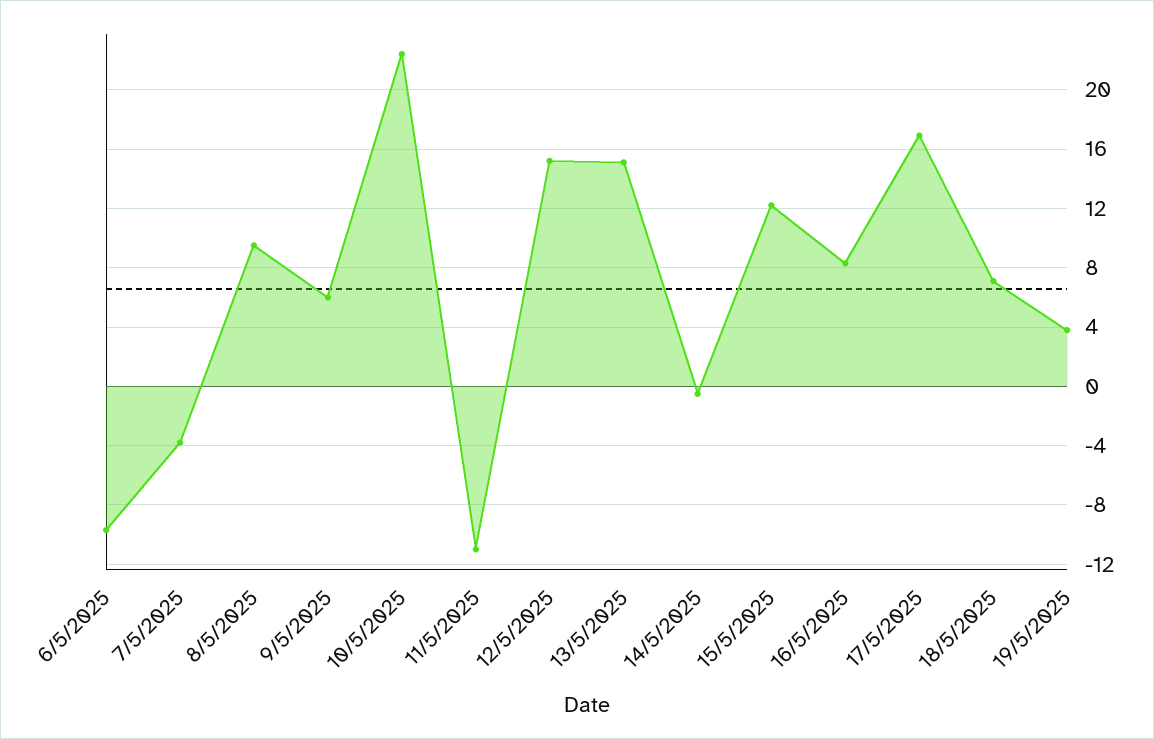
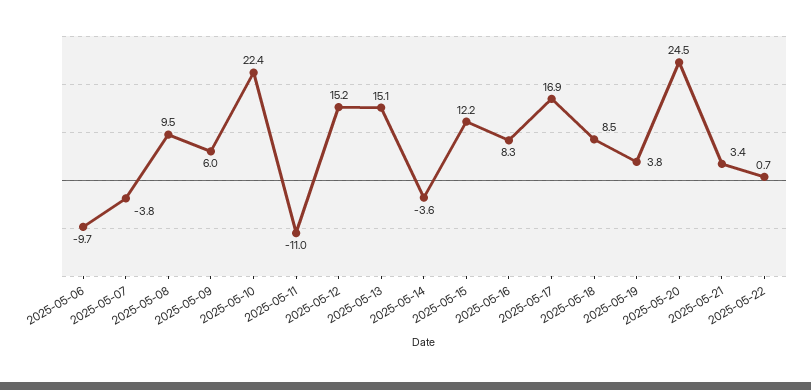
14/5/2025: -0.5 -> -3.6
18/5/2025: 7 -> 8.5
2025-05-20: none -> 24.5
2025-05-21: none -> 3.4
2025-05-22: none -> 0.7

